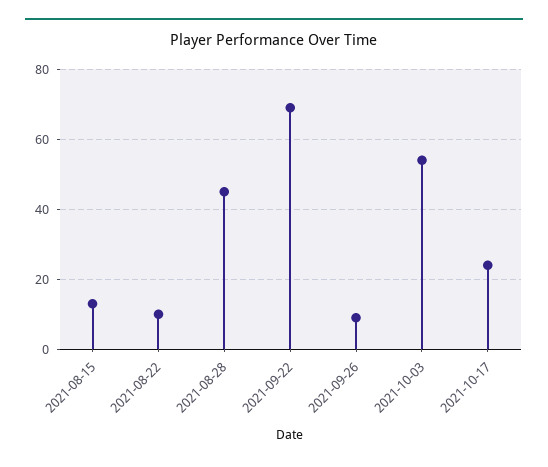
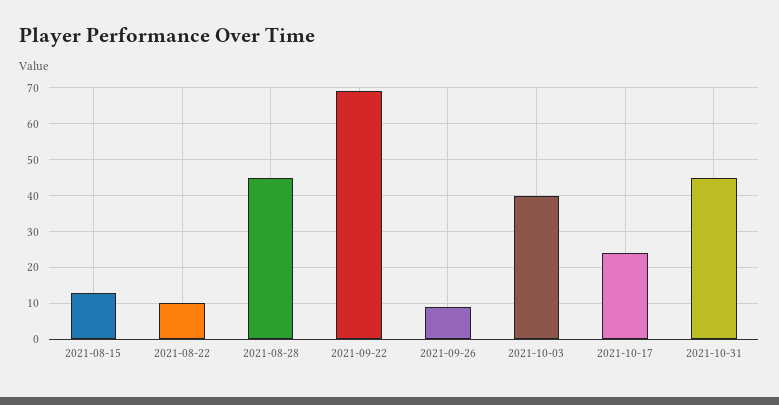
2021-10-03: 55 -> 40
2021-10-31: none -> 45

